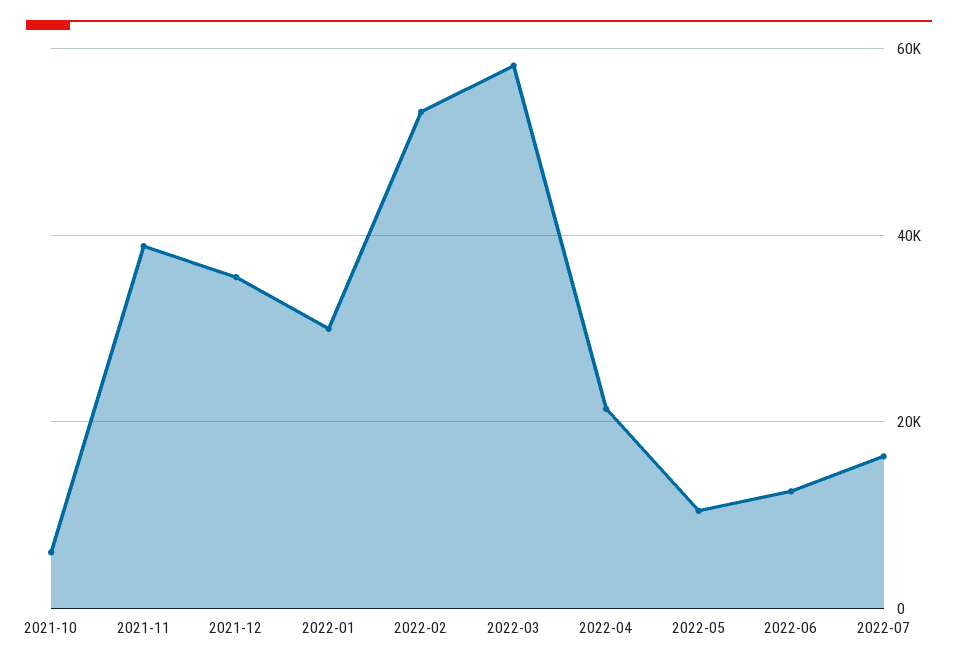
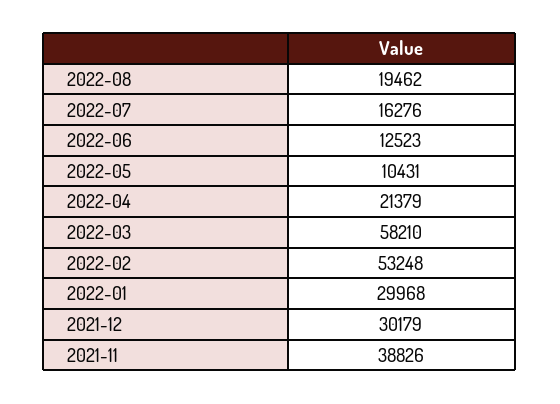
2021-10: 6000 -> none
2021-12: 36000 -> 30179
2022-08: none -> 19462

